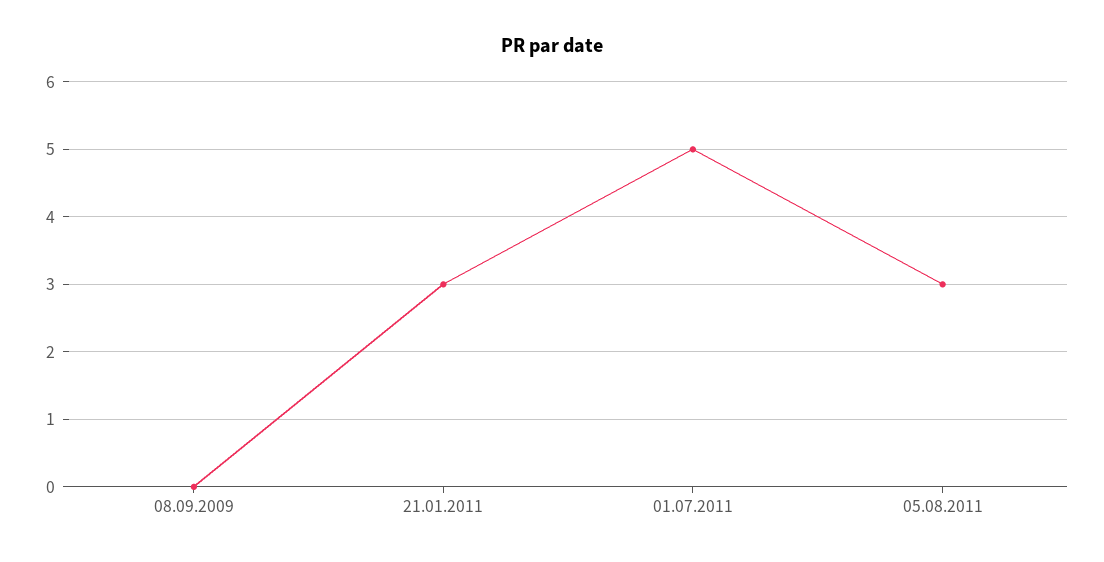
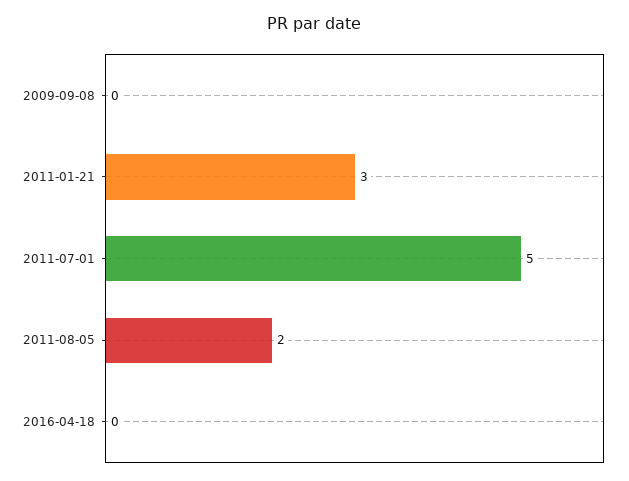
05.08.2011: 3 -> 2
2016-04-18: none -> 0

